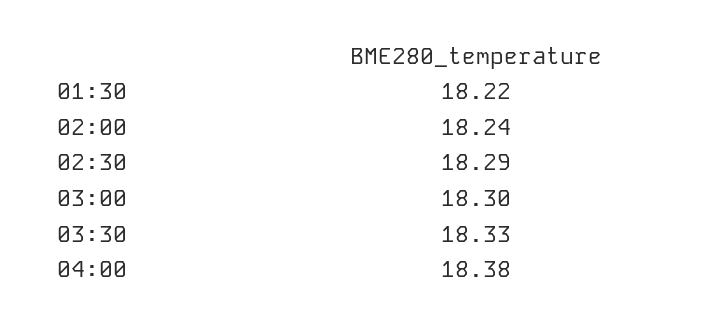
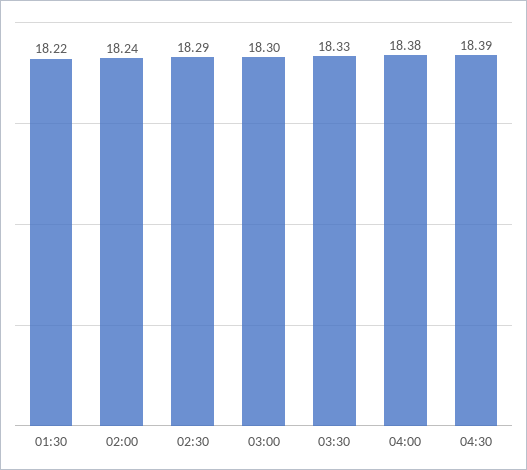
04:30: none -> 18.39

